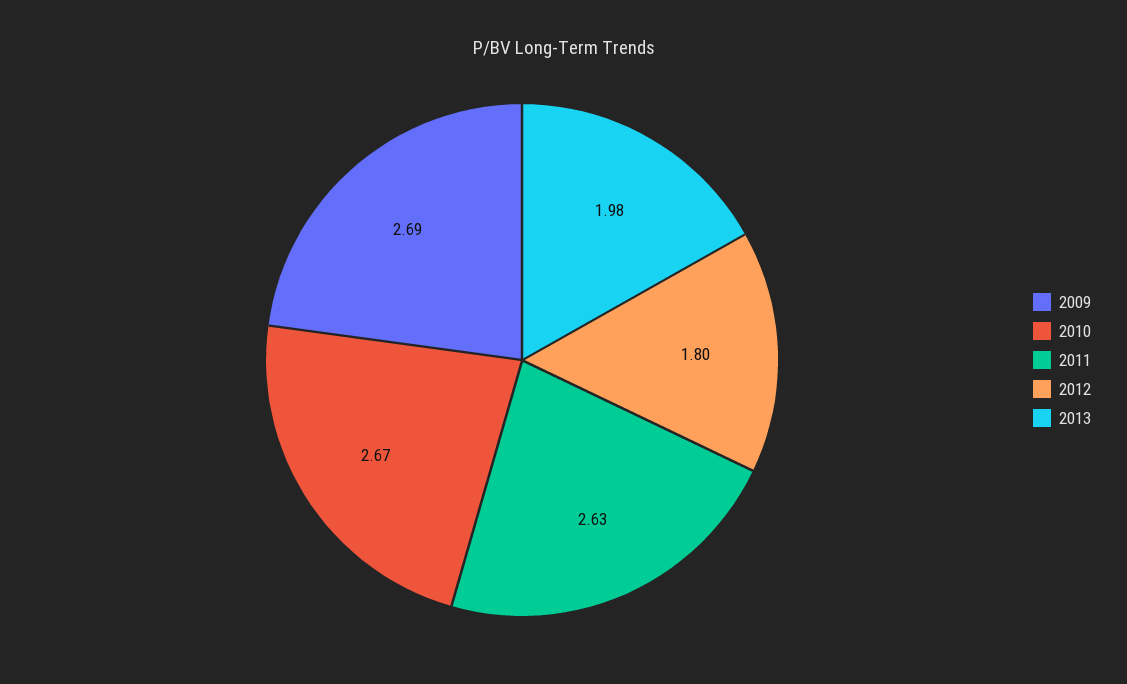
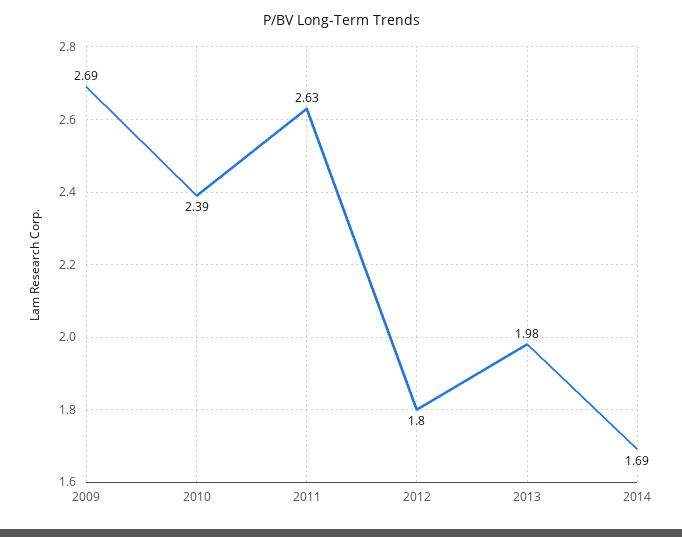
2010: 2.67 -> 2.39
2014: none -> 1.69

